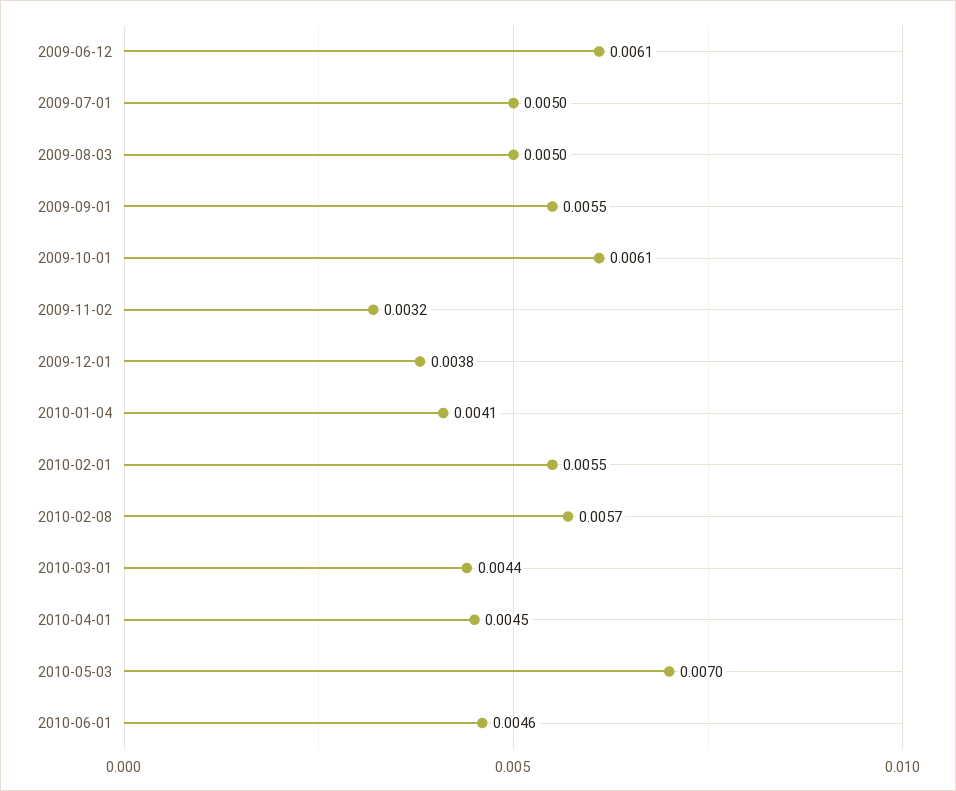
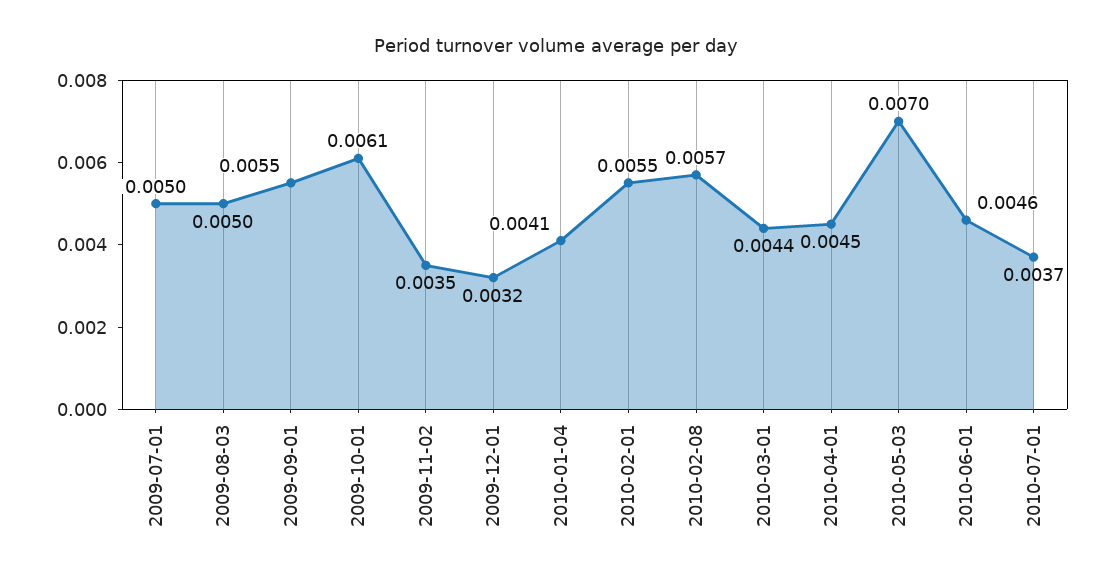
2009-06-12: 0.0061 -> none
2009-11-02: 0.0032 -> 0.0035
2009-12-01: 0.0038 -> 0.0032
2010-07-01: none -> 0.0037

